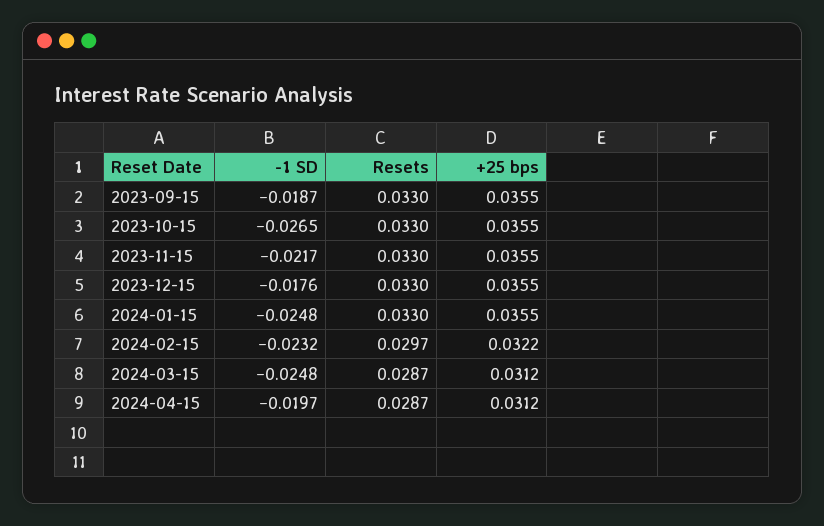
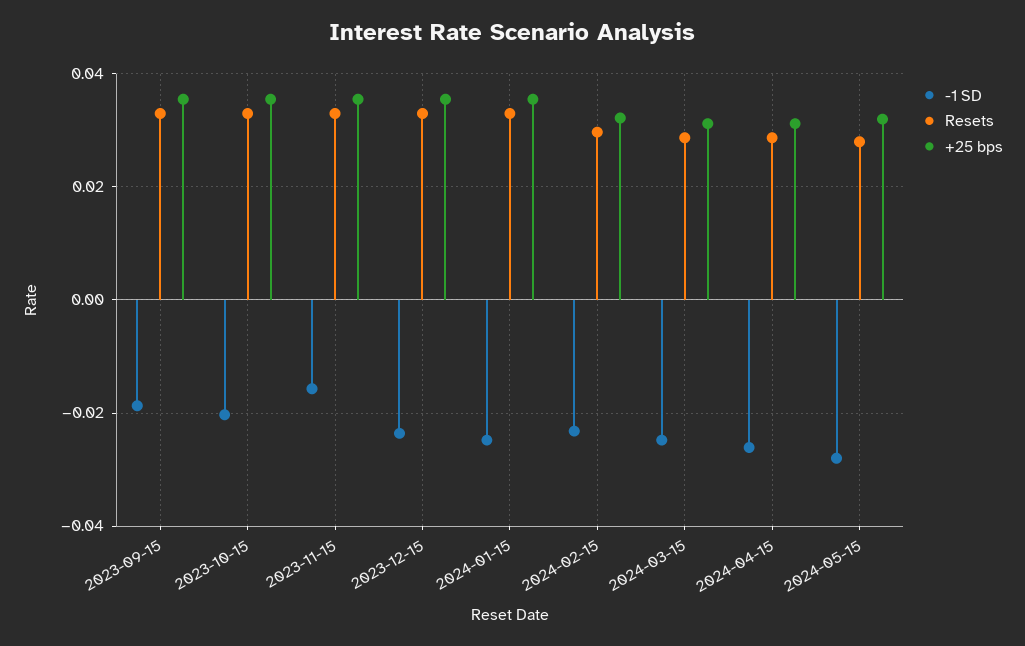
-1 SD, 2023-10-15: -0.0265 -> -0.02
-1 SD, 2023-11-15: -0.0217 -> -0.016
-1 SD, 2023-12-15: -0.0176 -> -0.024
-1 SD, 2024-04-15: -0.0197 -> -0.026
-1 SD, 2024-05-15: none -> -0.028
Resets, 2024-05-15: none -> 0.028
+25 bps, 2024-05-15: none -> 0.032

